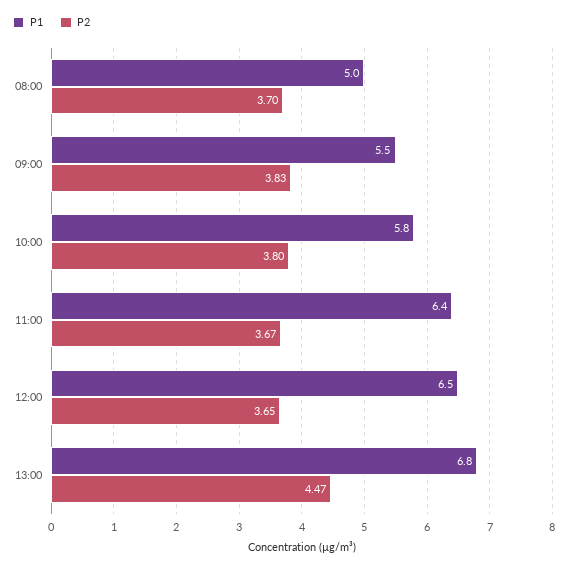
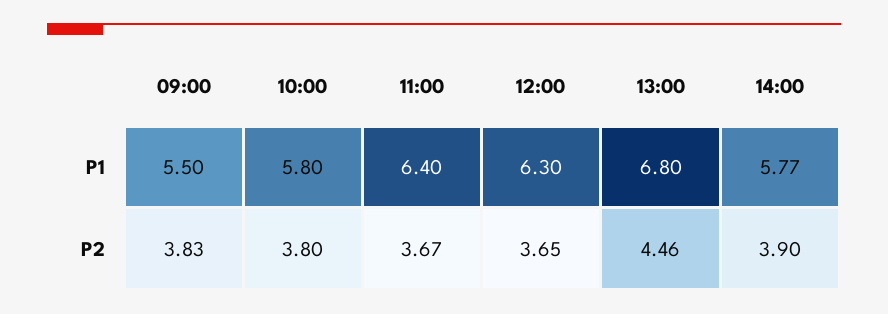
P1, 08:00: 5 -> none
P2, 08:00: 3.7 -> none
P1, 12:00: 6.5 -> 6.3
P2, 13:00: 4.47 -> 4.46
P1, 14:00: none -> 5.77
P2, 14:00: none -> 3.9

